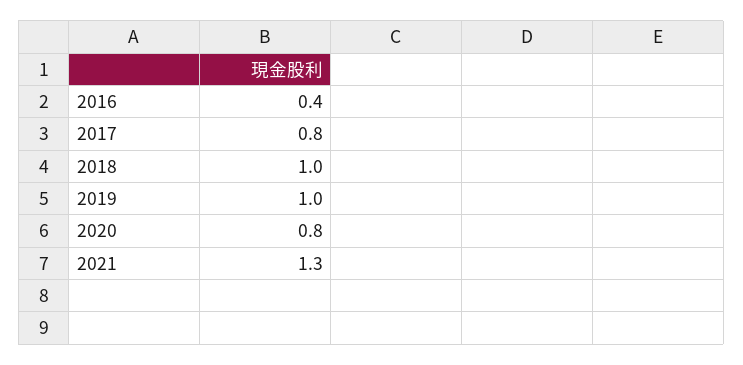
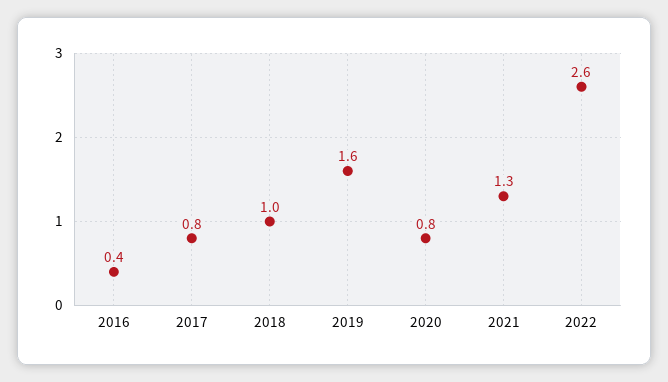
2019: 1 -> 1.6
2022: none -> 2.6

